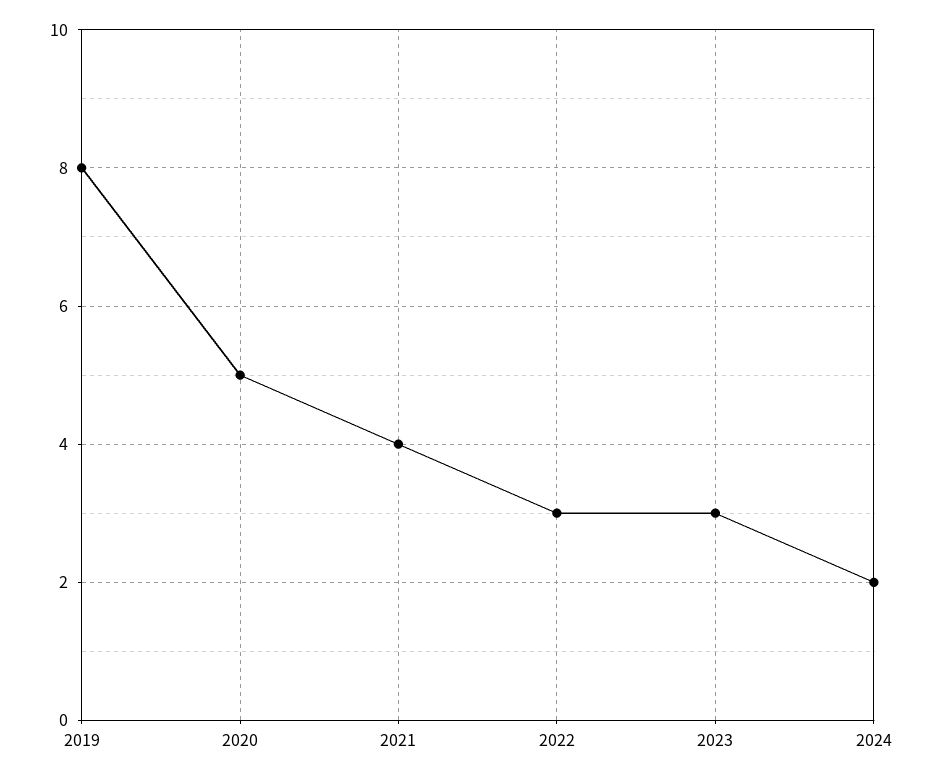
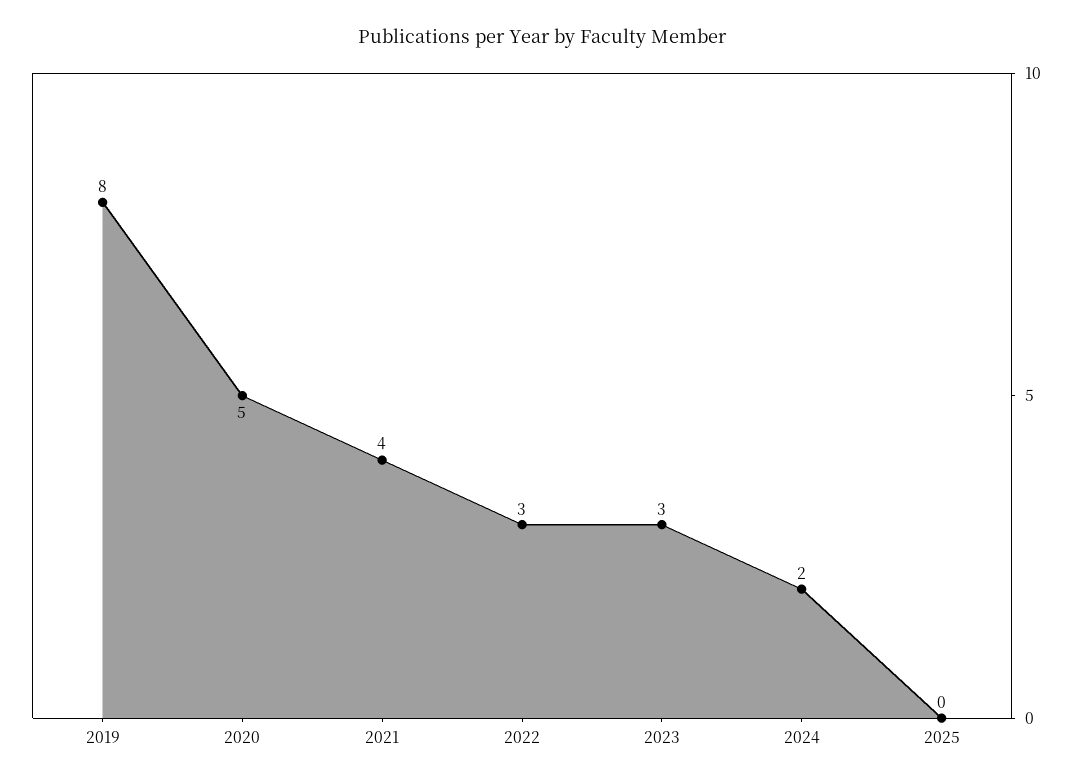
2025: none -> 0

